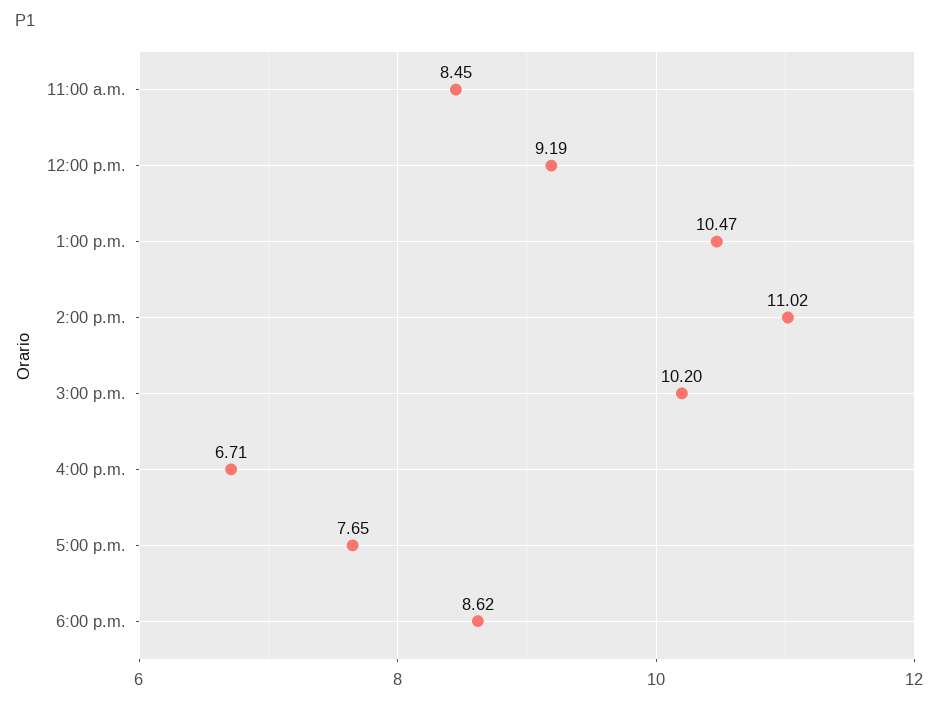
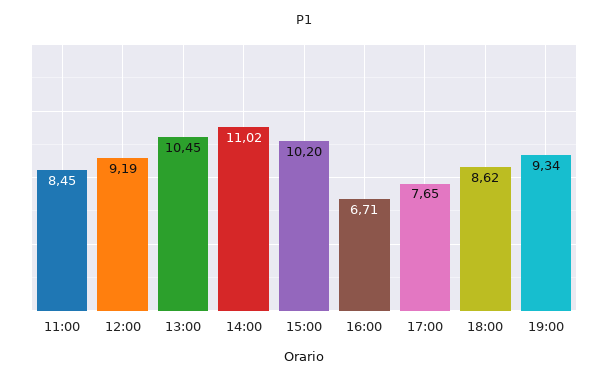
1:00 p.m.: 10.47 -> 10.45
19:00: none -> 9.34

